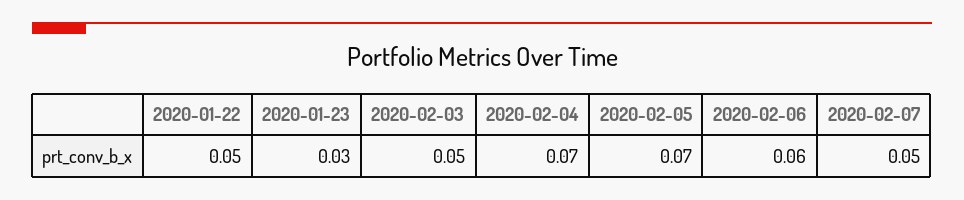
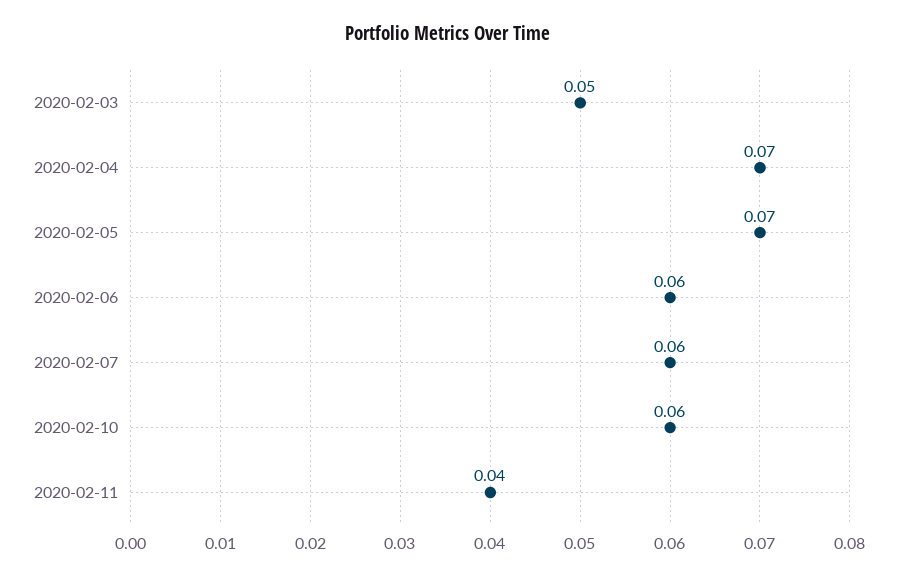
2020-01-22: 0.05 -> none
2020-01-23: 0.03 -> none
2020-02-07: 0.05 -> 0.06
2020-02-10: none -> 0.06
2020-02-11: none -> 0.04

